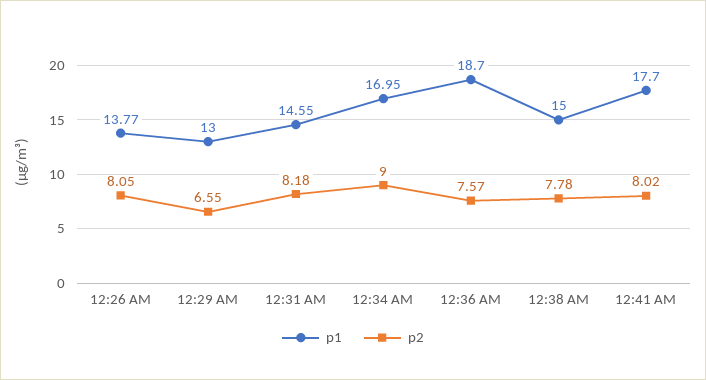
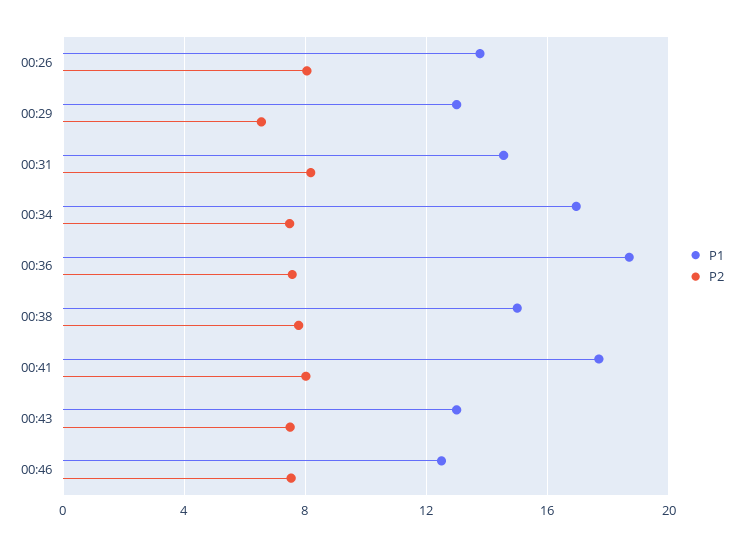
p2, 12:34 AM: 9 -> 7.5
p1, 00:43: none -> 13
p2, 00:43: none -> 7.5
p1, 00:46: none -> 12.5
p2, 00:46: none -> 7.5

